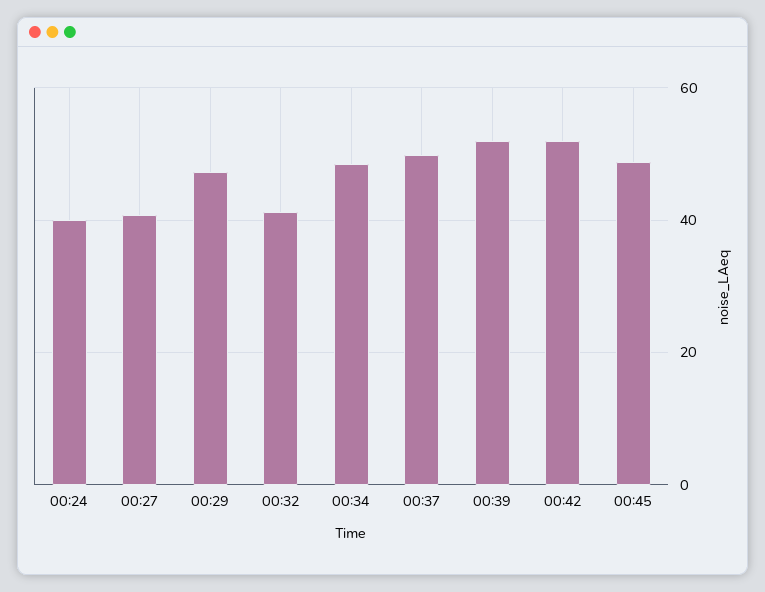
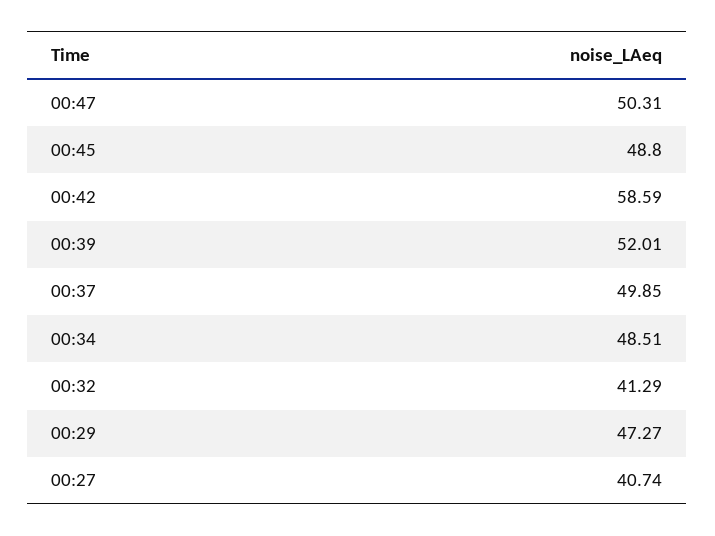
00:24: 40 -> none
00:42: 52 -> 58.59
00:47: none -> 50.31

